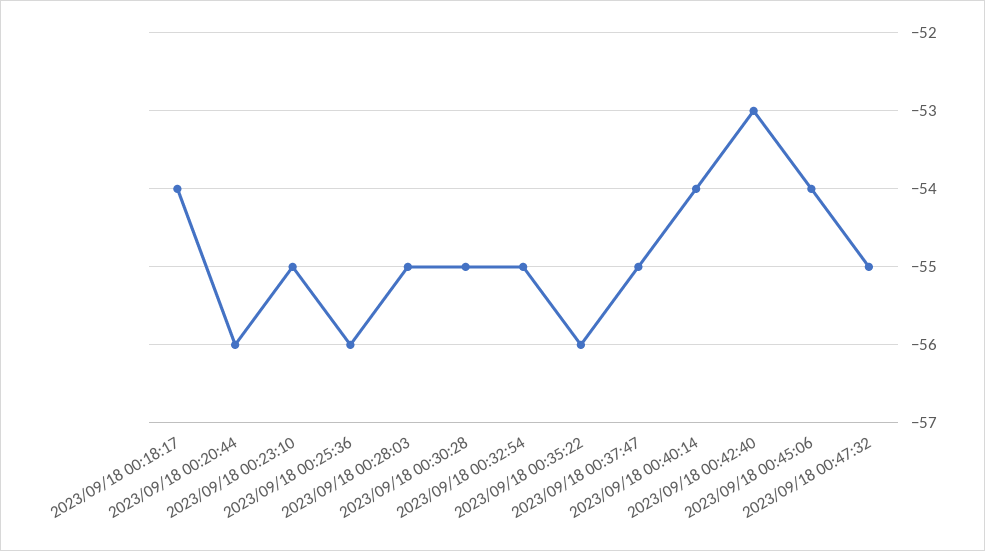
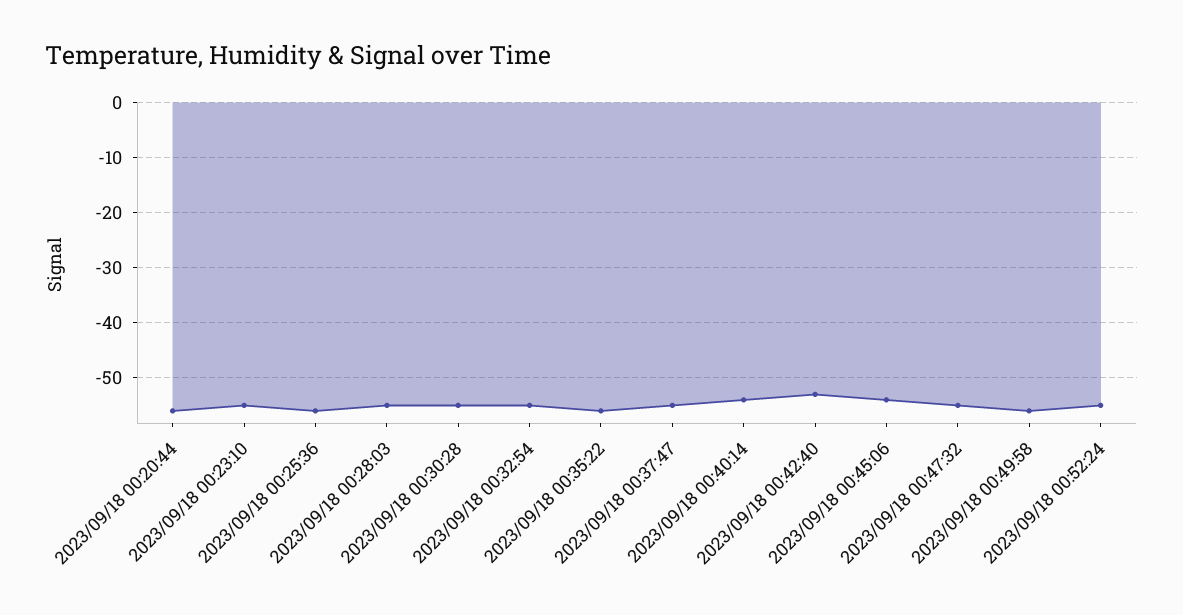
2023/09/18 00:18:17: -54 -> none
2023/09/18 00:49:58: none -> -55
2023/09/18 00:52:24: none -> -55

